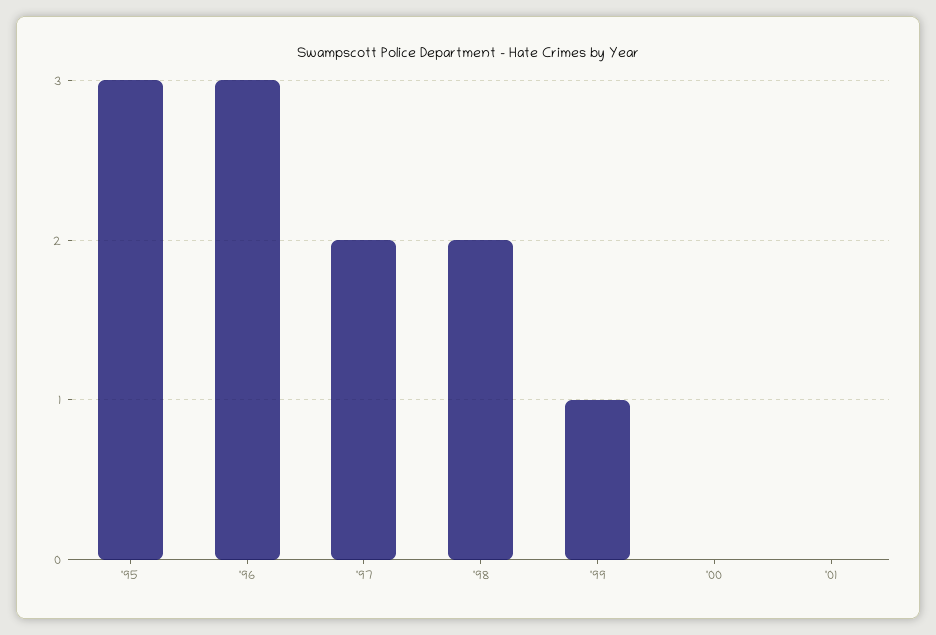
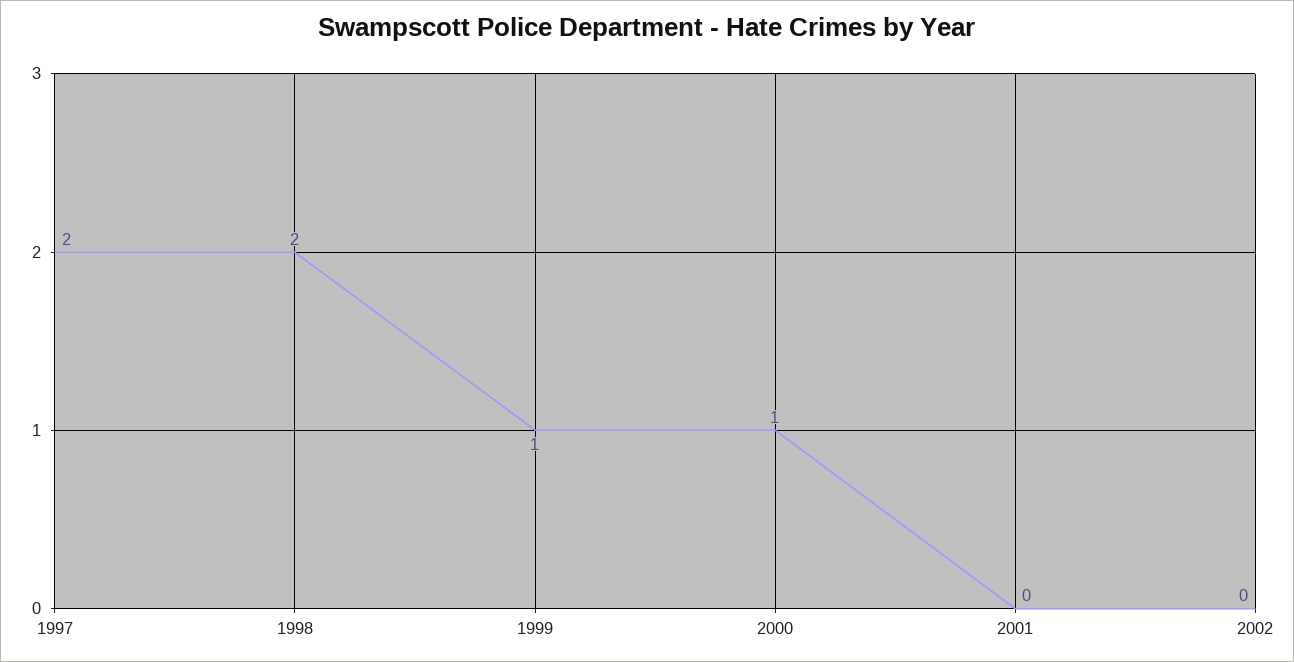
'95: 3 -> none
'96: 3 -> none
'00: 0 -> 1
2002: none -> 0

